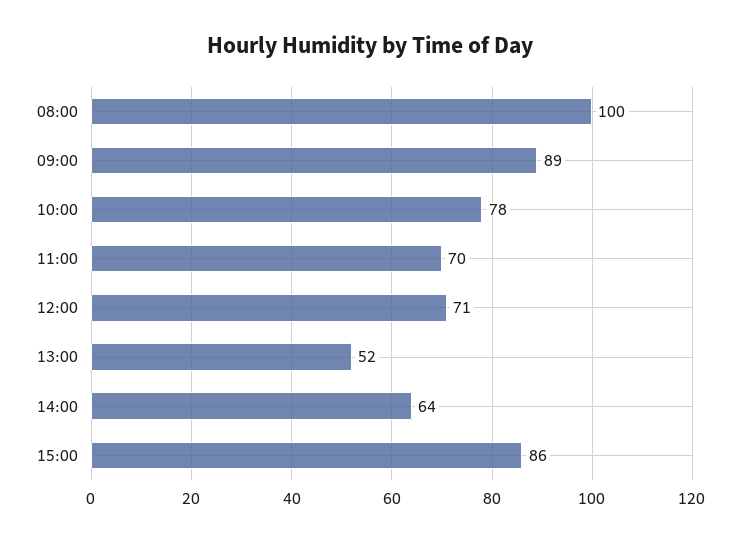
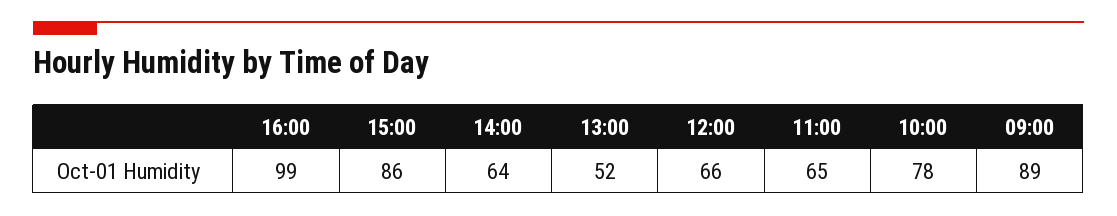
08:00: 100 -> none
11:00: 70 -> 65
12:00: 71 -> 66
16:00: none -> 99

